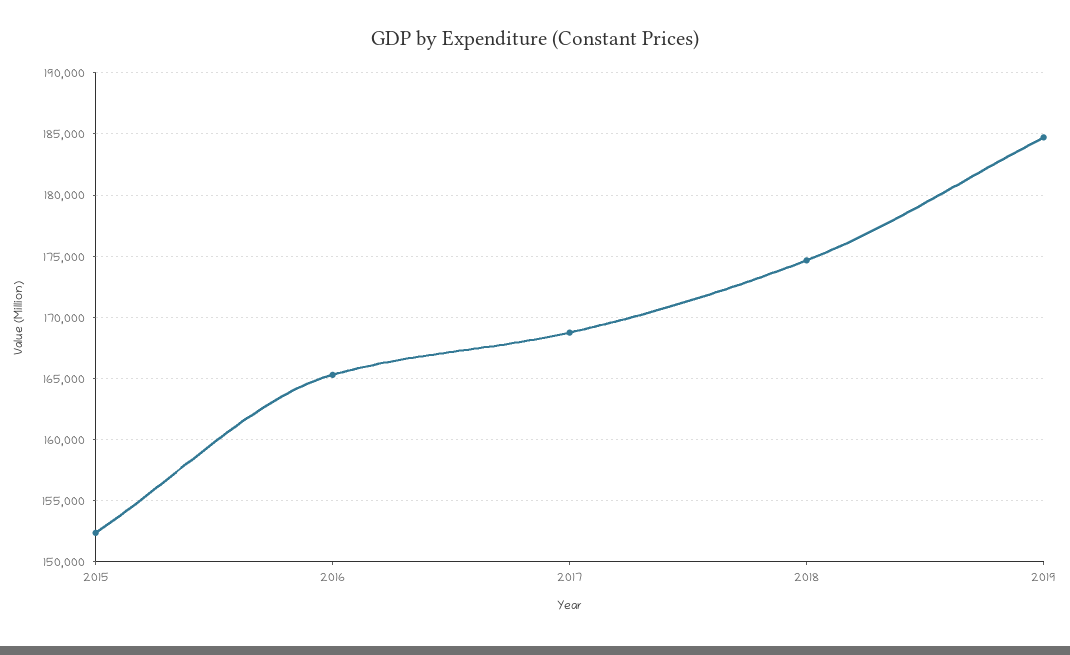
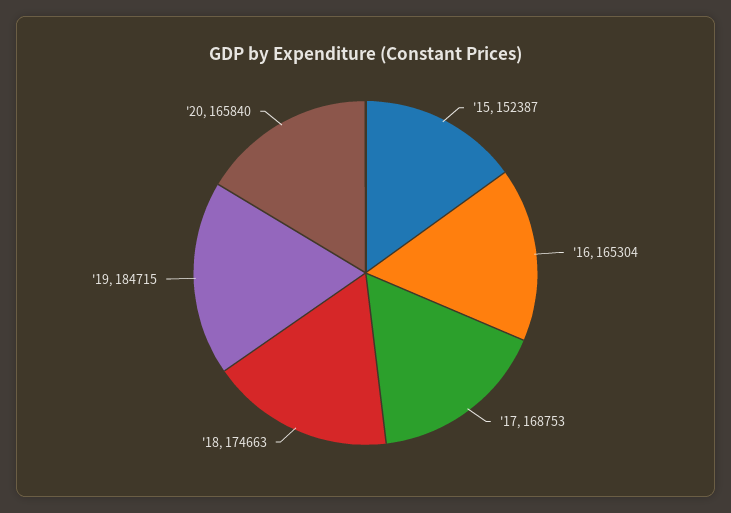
'20: none -> 165840

